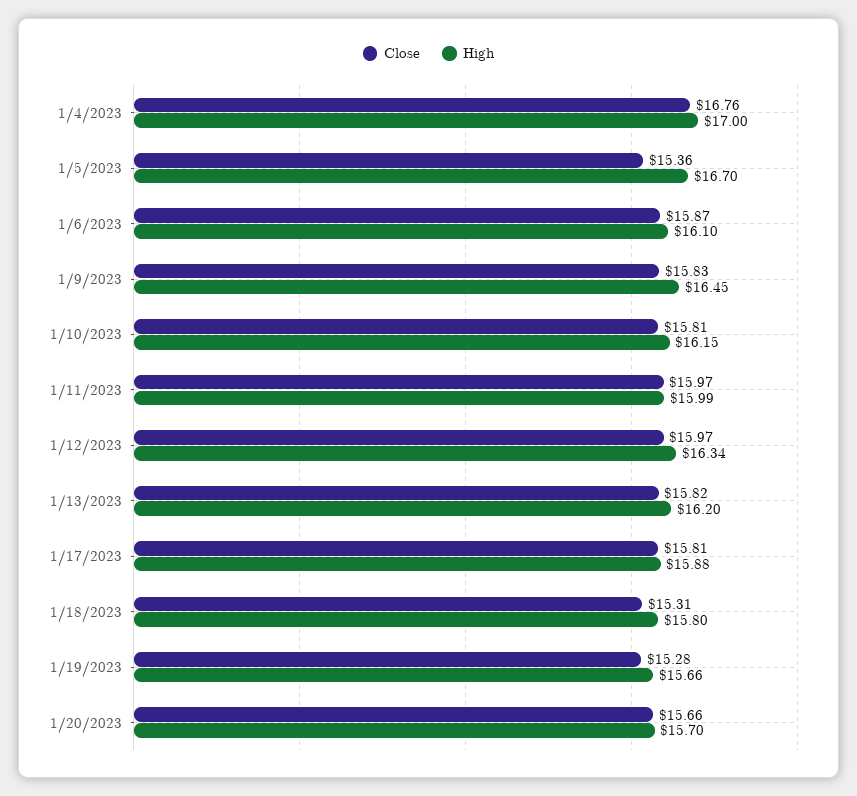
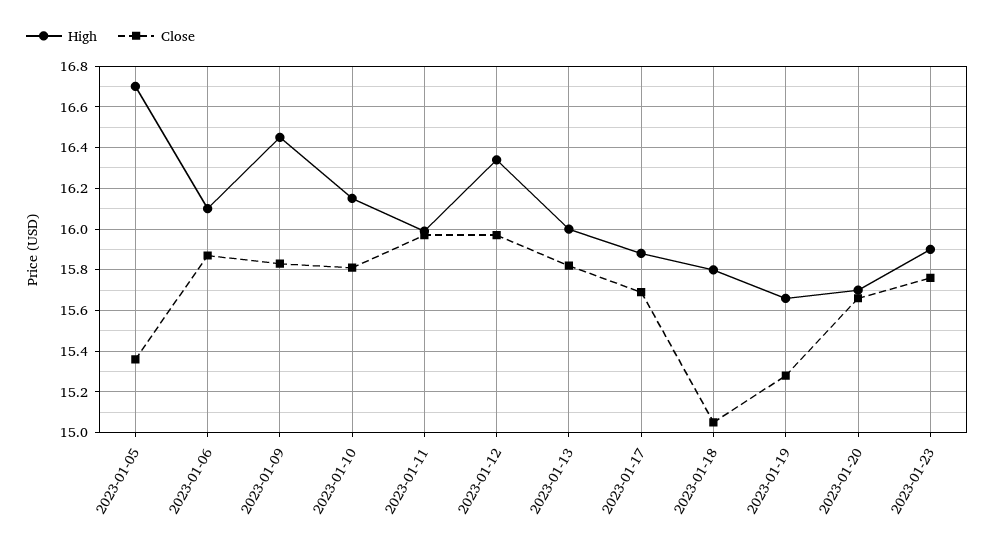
Close, 1/4/2023: 16.76 -> none
High, 1/4/2023: 17 -> none
High, 1/13/2023: 16.2 -> 16
Close, 1/17/2023: 15.81 -> 15.7
Close, 1/18/2023: 15.31 -> 15.05
High, 2023-01-23: none -> 15.9
Close, 2023-01-23: none -> 15.75

